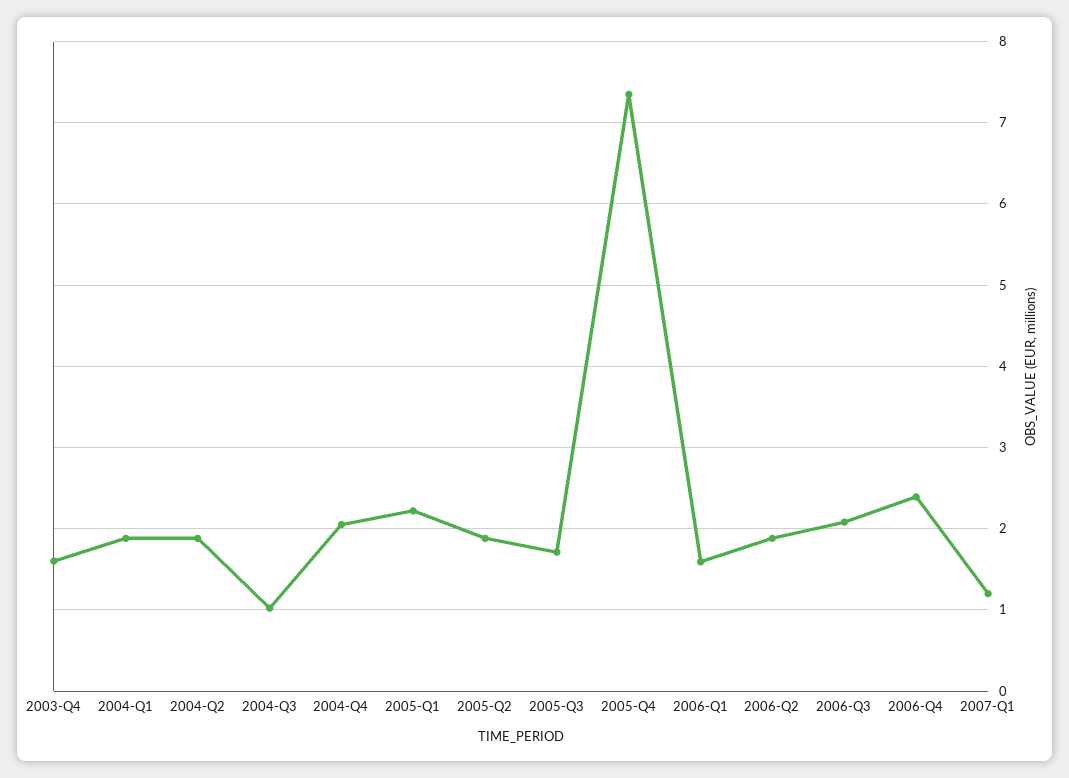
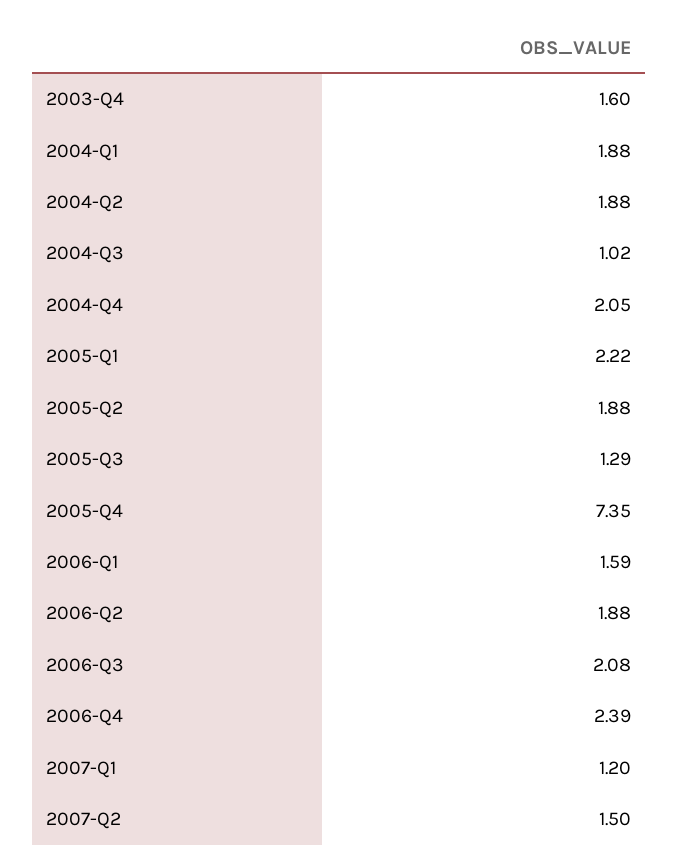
2005-Q3: 1.7 -> 1.29
2007-Q2: none -> 1.5

